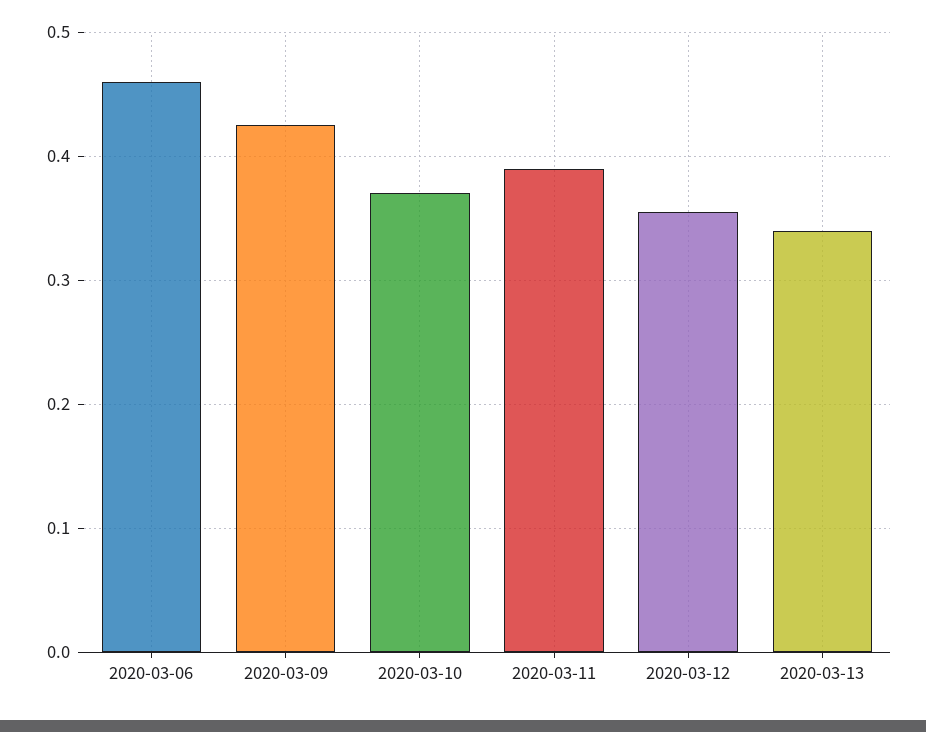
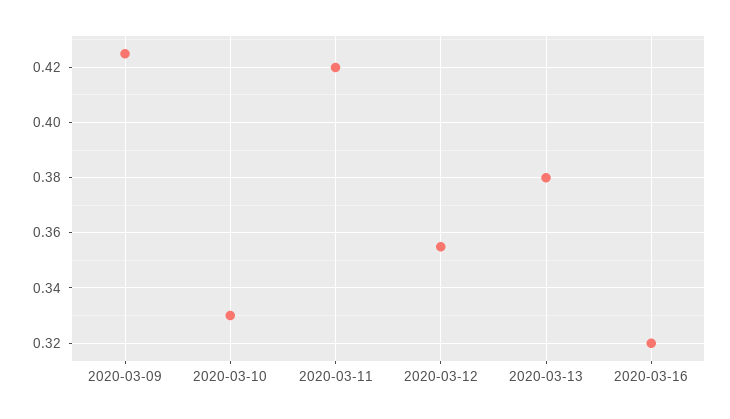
2020-03-06: 0.46 -> none
2020-03-10: 0.37 -> 0.33
2020-03-11: 0.39 -> 0.42
2020-03-13: 0.34 -> 0.38
2020-03-16: none -> 0.32

